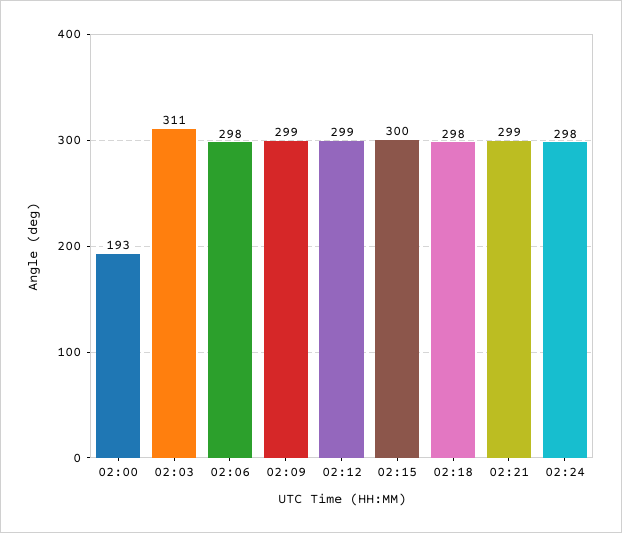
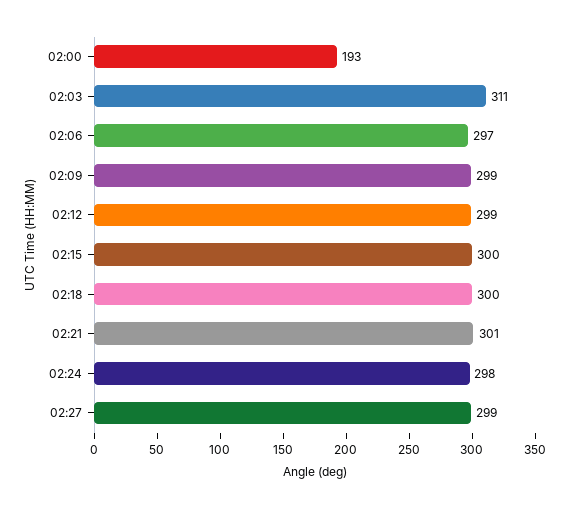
02:06: 298 -> 297
02:18: 298 -> 300
02:21: 299 -> 301
02:27: none -> 299

